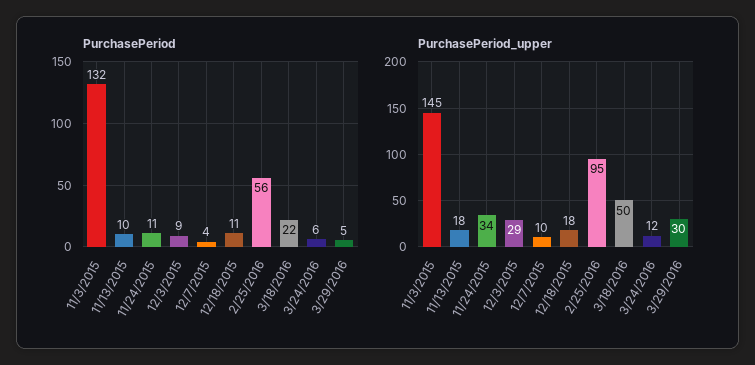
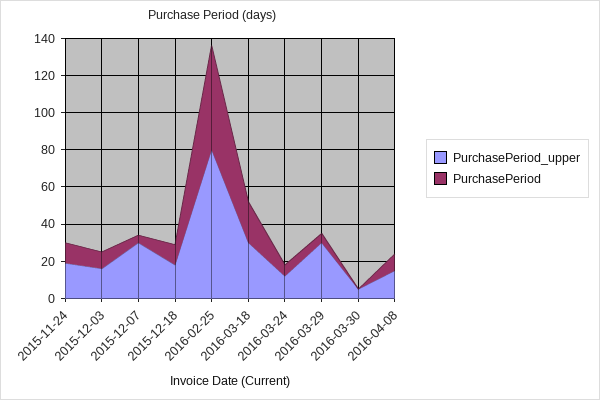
PurchasePeriod, 11/3/2015: 132 -> none
PurchasePeriod, 11/13/2015: 10 -> none
PurchasePeriod_upper, 11/3/2015: 145 -> none
PurchasePeriod_upper, 11/13/2015: 18 -> none
PurchasePeriod_upper, 11/24/2015: 34 -> 20
PurchasePeriod_upper, 12/3/2015: 29 -> 15
PurchasePeriod_upper, 12/7/2015: 10 -> 30
PurchasePeriod_upper, 2/25/2016: 95 -> 80
PurchasePeriod_upper, 3/18/2016: 50 -> 30
PurchasePeriod_upper, 2016-03-30: none -> 5
PurchasePeriod, 2016-03-30: none -> 0
PurchasePeriod_upper, 2016-04-08: none -> 15
PurchasePeriod, 2016-04-08: none -> 10

